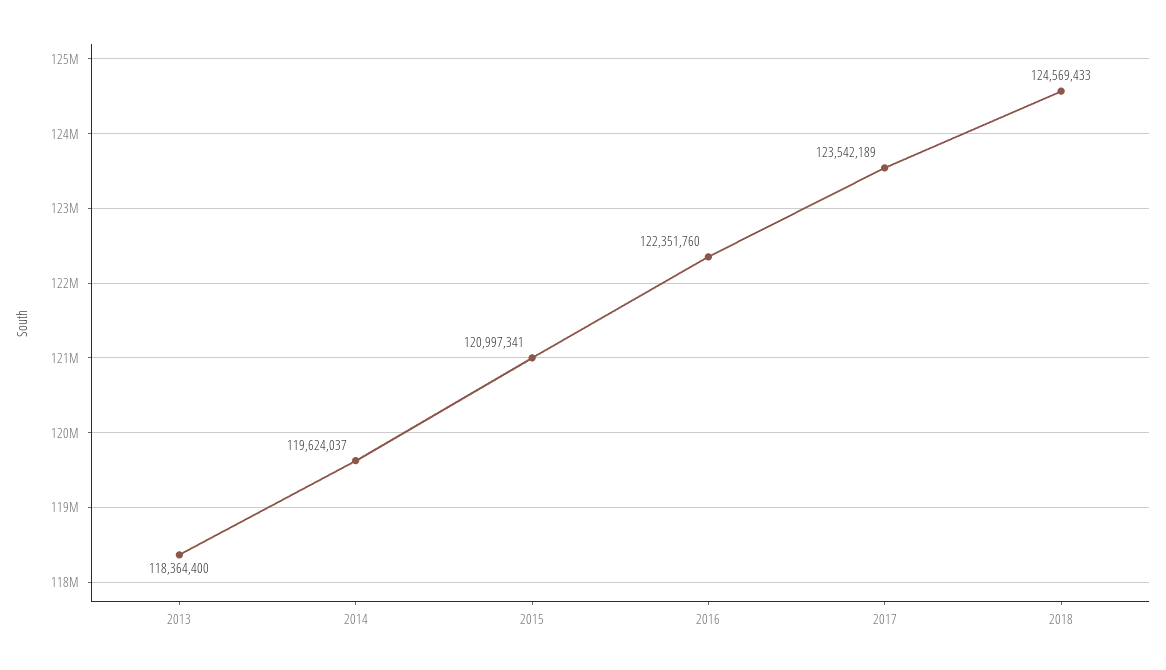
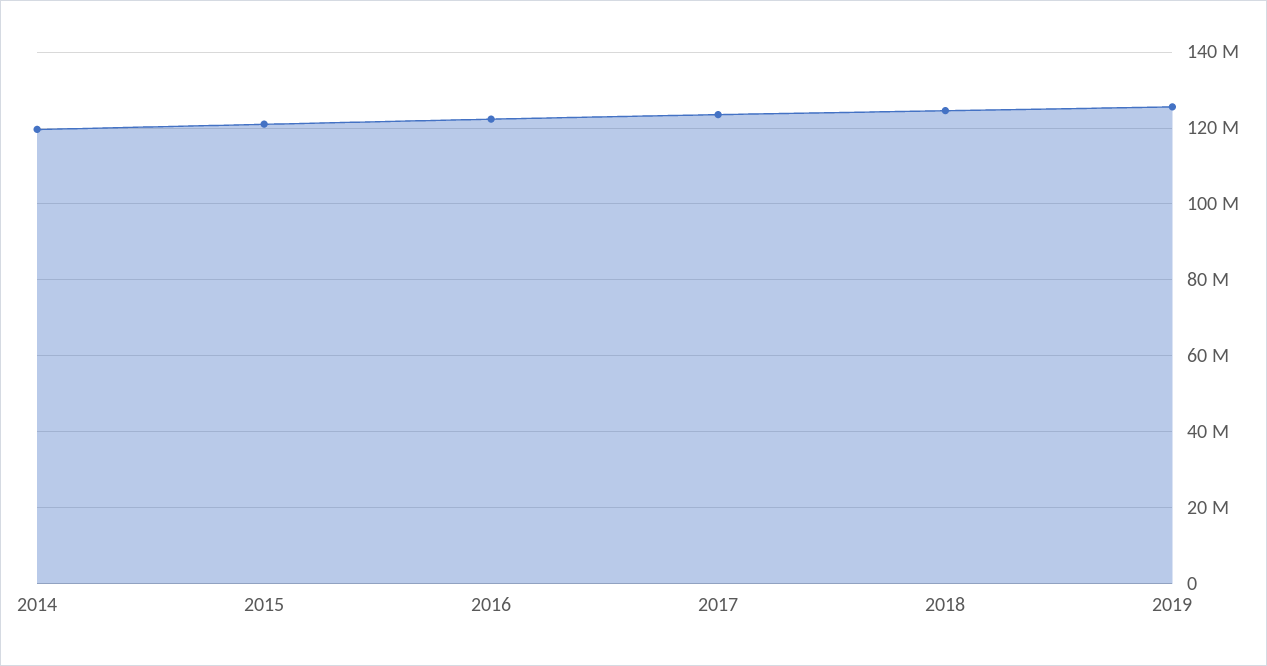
2013: 118364400 -> none
2019: none -> 126000000

